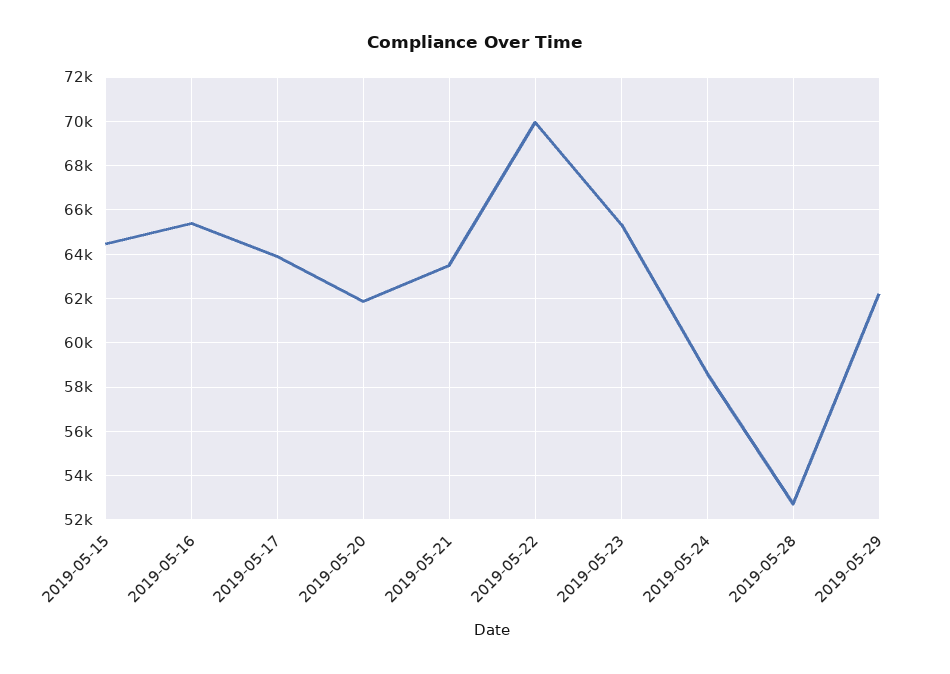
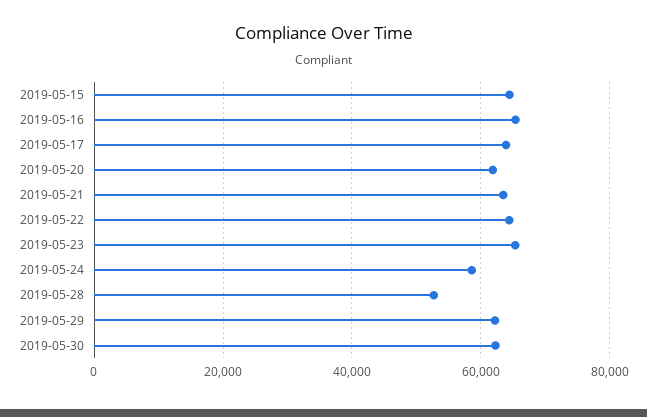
2019-05-22: 70000 -> 64000
2019-05-30: none -> 62000

